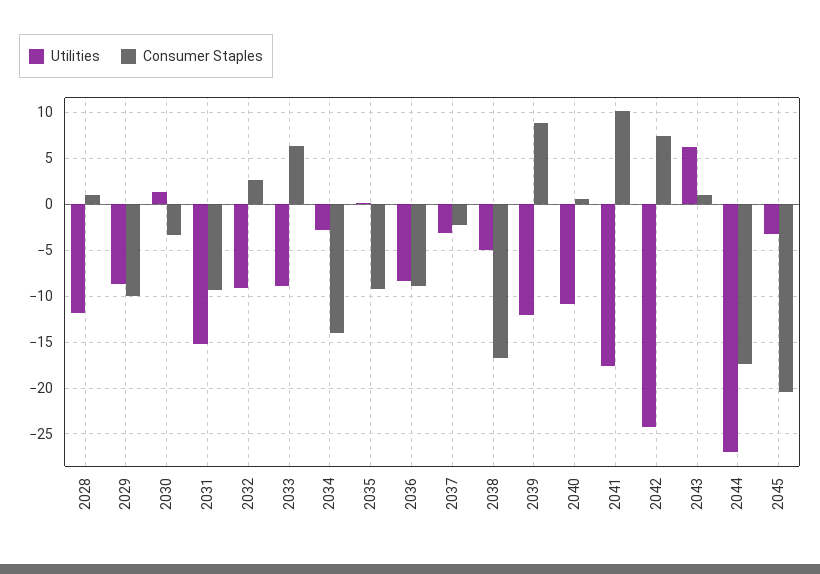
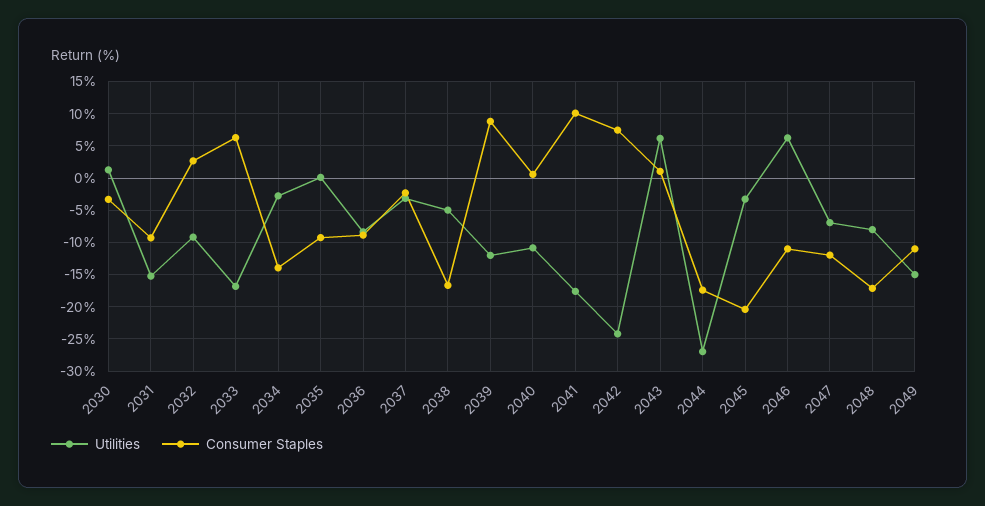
Utilities, 2028: -12 -> none
Consumer Staples, 2028: 1 -> none
Utilities, 2029: -9 -> none
Consumer Staples, 2029: -10 -> none
Utilities, 2033: -9 -> -17
Utilities, 2046: none -> 6
Consumer Staples, 2046: none -> -11
Utilities, 2047: none -> -7
Consumer Staples, 2047: none -> -12
Utilities, 2048: none -> -8
Consumer Staples, 2048: none -> -17
Utilities, 2049: none -> -15
Consumer Staples, 2049: none -> -11

